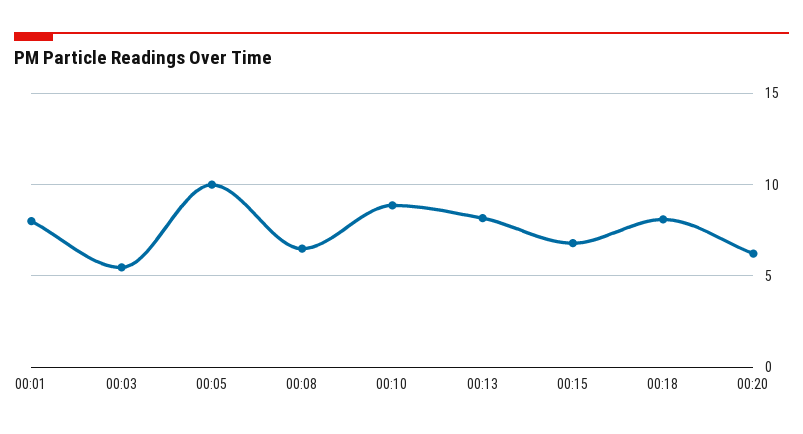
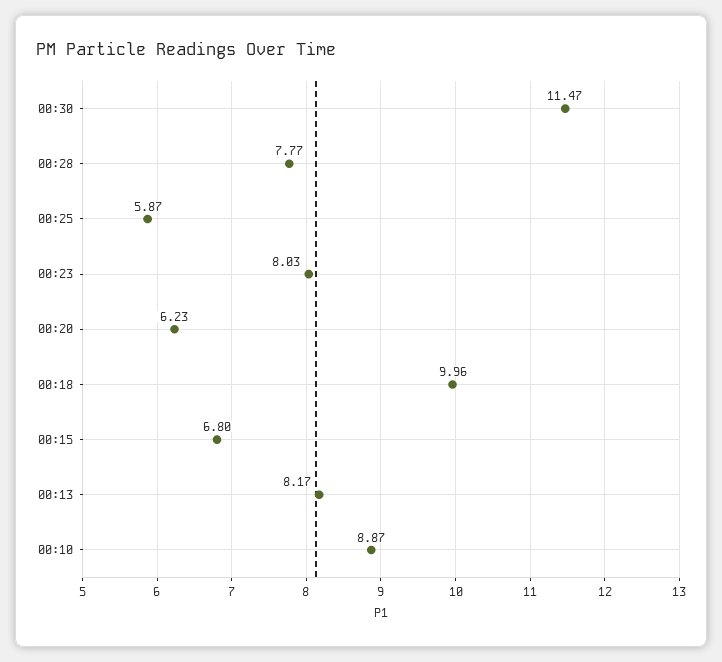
00:01: 8 -> none
00:03: 5.5 -> none
00:05: 10 -> none
00:08: 6.5 -> none
00:18: 8 -> 9.96
00:30: none -> 11.47
00:28: none -> 7.77
00:25: none -> 5.87
00:23: none -> 8.03

